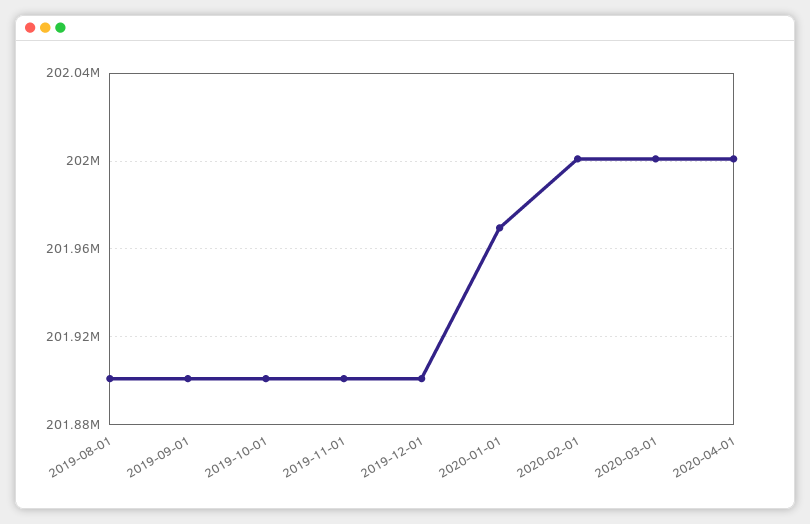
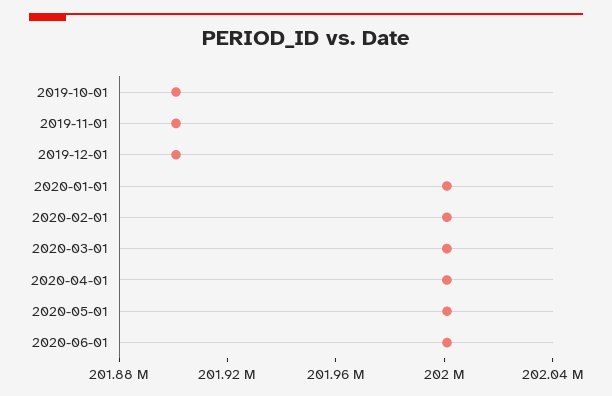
2019-08-01: 201900000 -> none
2019-09-01: 201900000 -> none
2020-01-01: 201970000 -> 202000000
2020-05-01: none -> 202000000
2020-06-01: none -> 202000000

